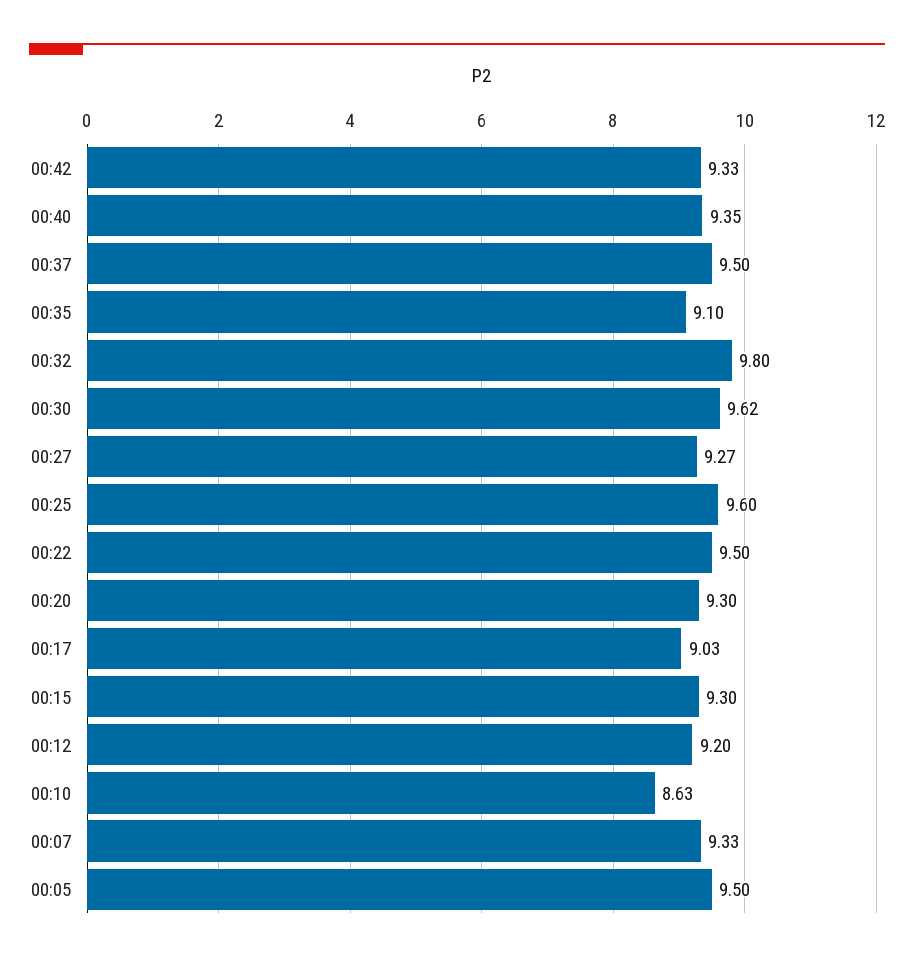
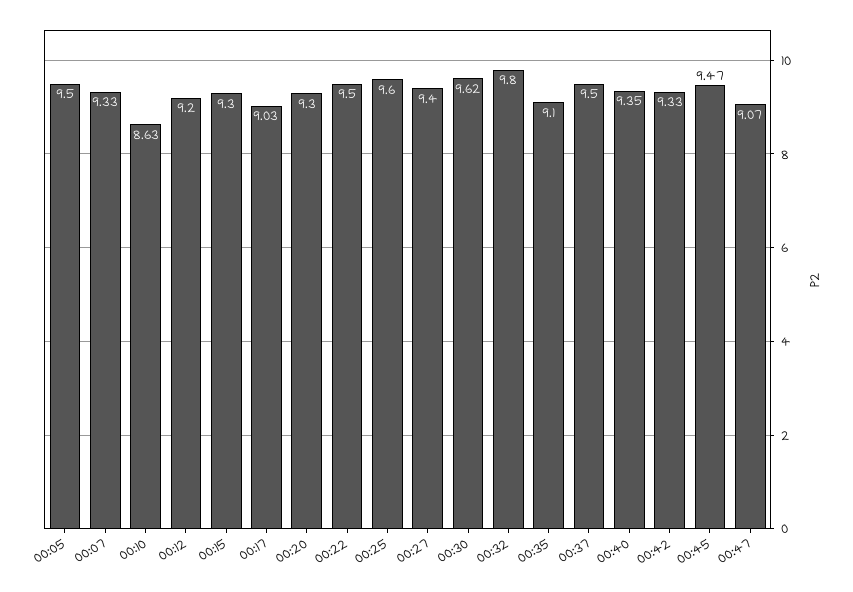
00:27: 9.27 -> 9.4
00:45: none -> 9.47
00:47: none -> 9.07

